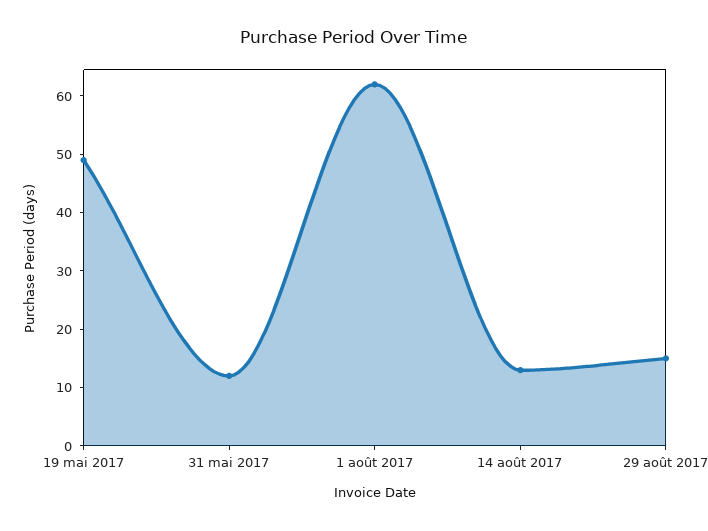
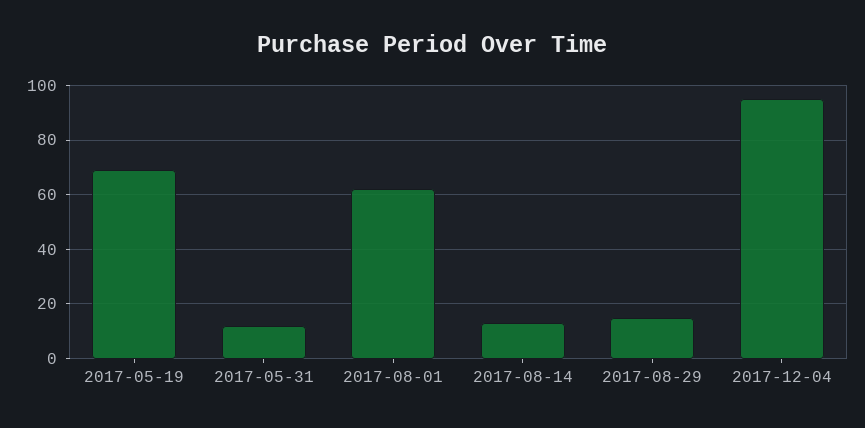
19 mai 2017: 50 -> 70
2017-12-04: none -> 95

